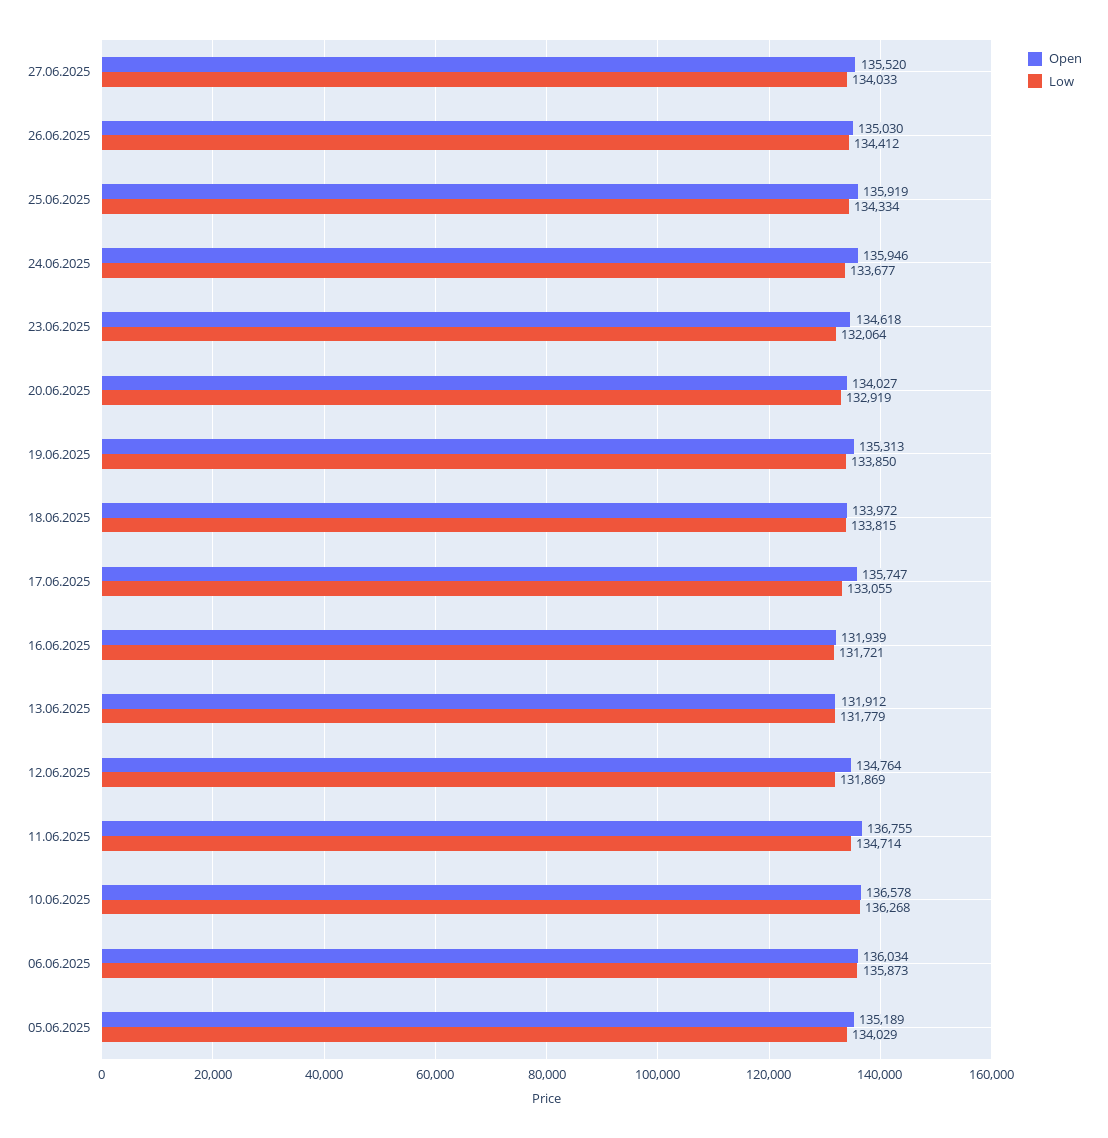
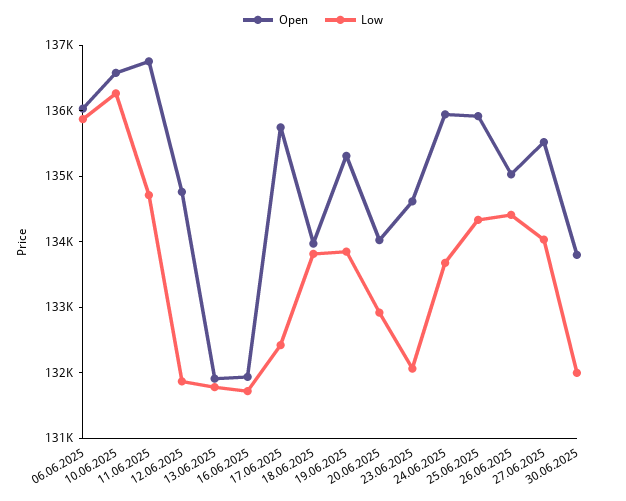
Low, 17.06.2025: 133055 -> 132400
Open, 05.06.2025: 135189 -> none
Low, 05.06.2025: 134029 -> none
Open, 30.06.2025: none -> 133800
Low, 30.06.2025: none -> 132000

